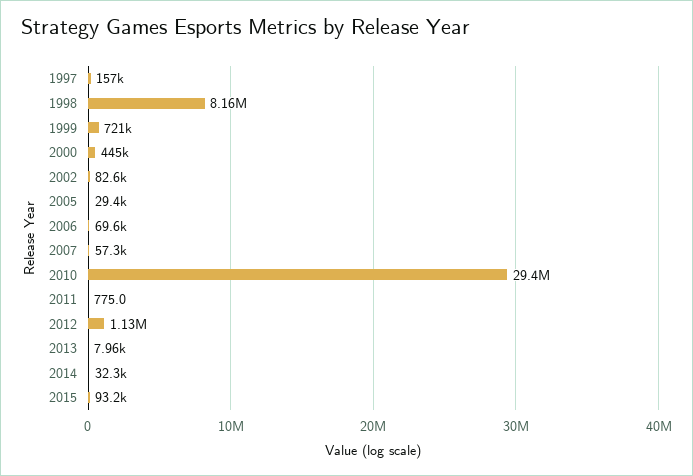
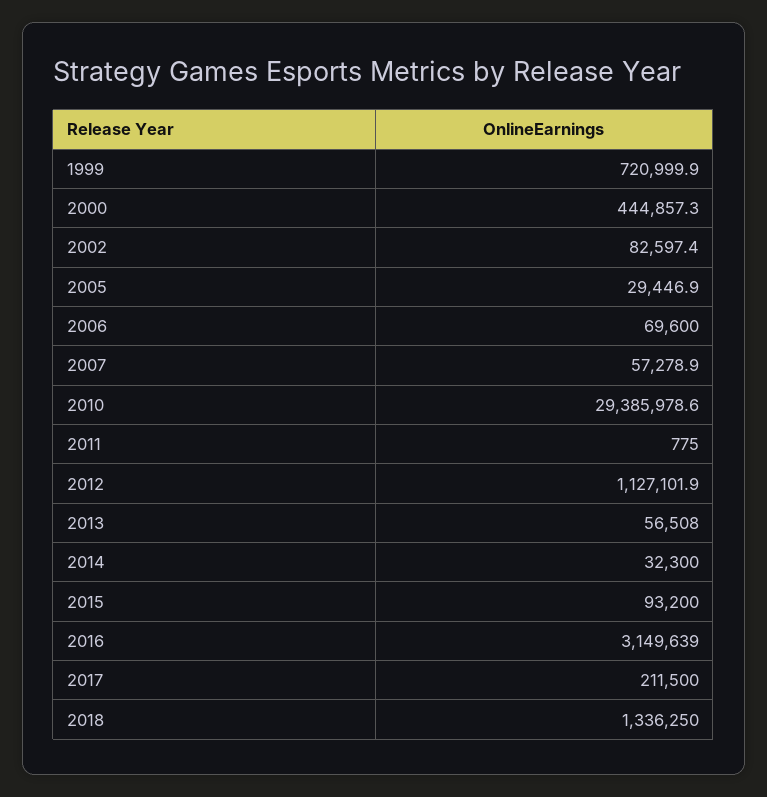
1997: 157000 -> none
1998: 8160000 -> none
2013: 7960 -> 56508
2016: none -> 3149639
2017: none -> 211500
2018: none -> 1336250

